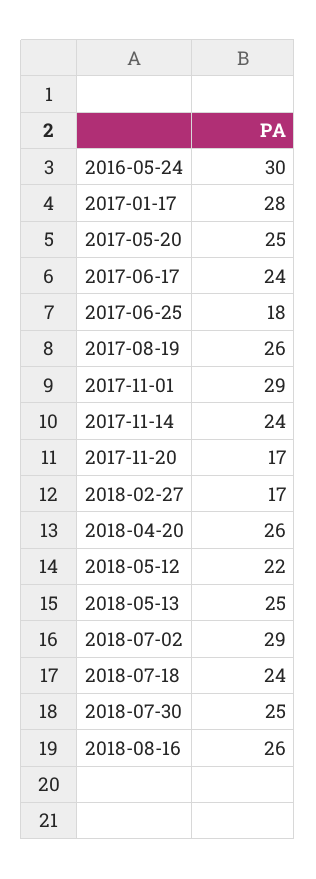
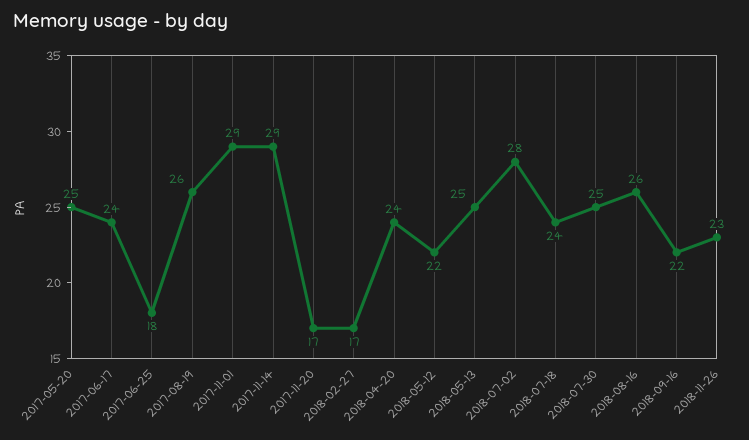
2016-05-24: 30 -> none
2017-01-17: 28 -> none
2017-11-14: 24 -> 29
2018-04-20: 26 -> 24
2018-07-02: 29 -> 28
2018-09-16: none -> 22
2018-11-26: none -> 23

